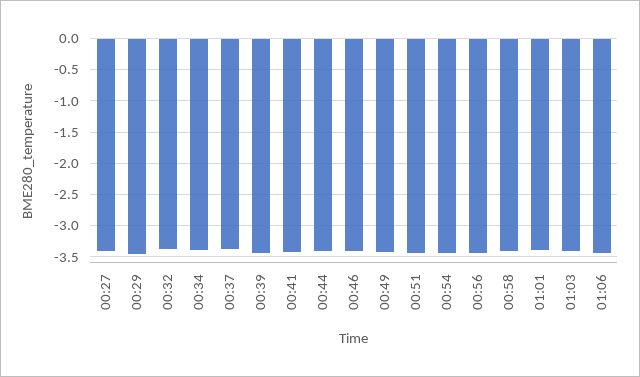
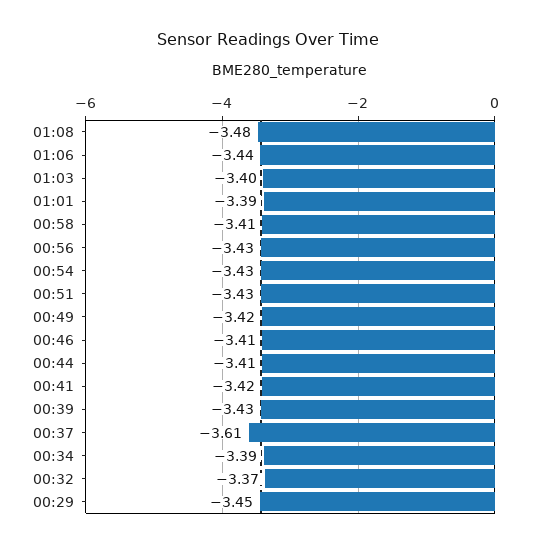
00:27: -3.4 -> none
00:37: -3.4 -> -3.61
01:08: none -> -3.48

